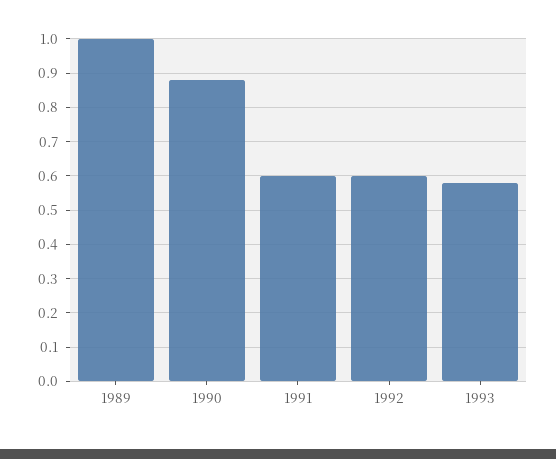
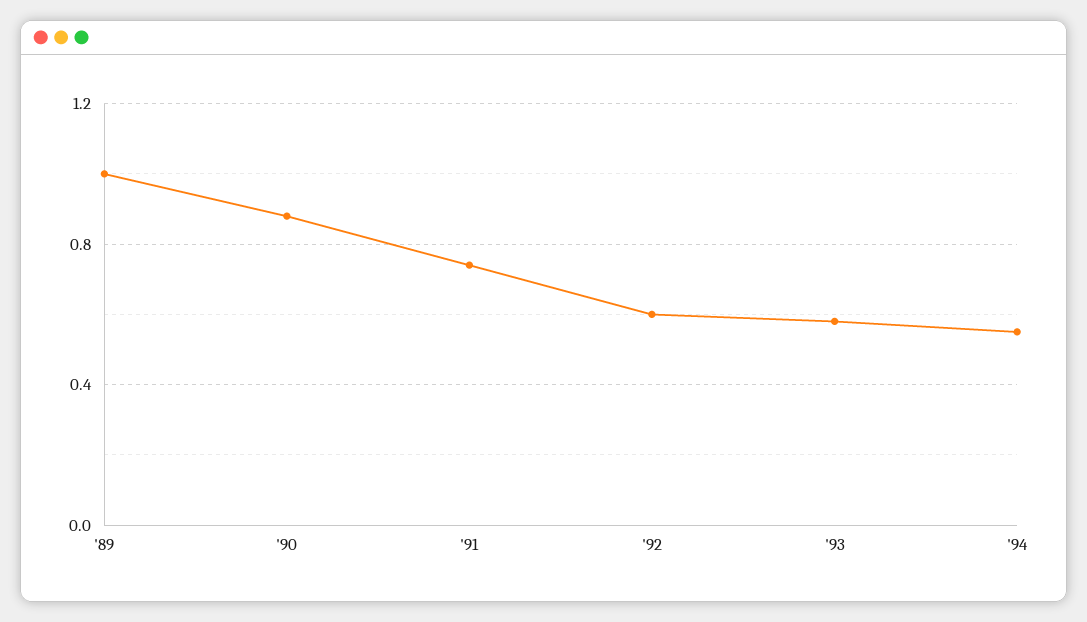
1991: 0.6 -> 0.75
'94: none -> 0.55

